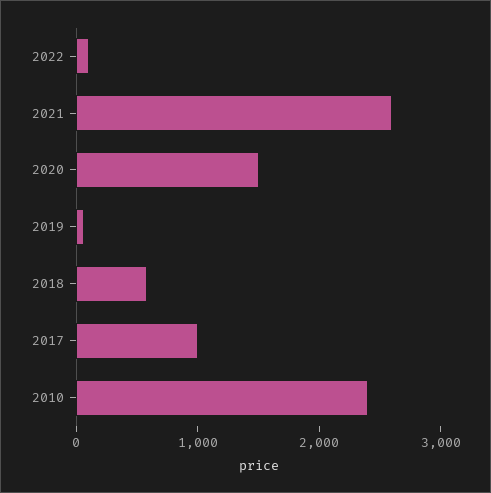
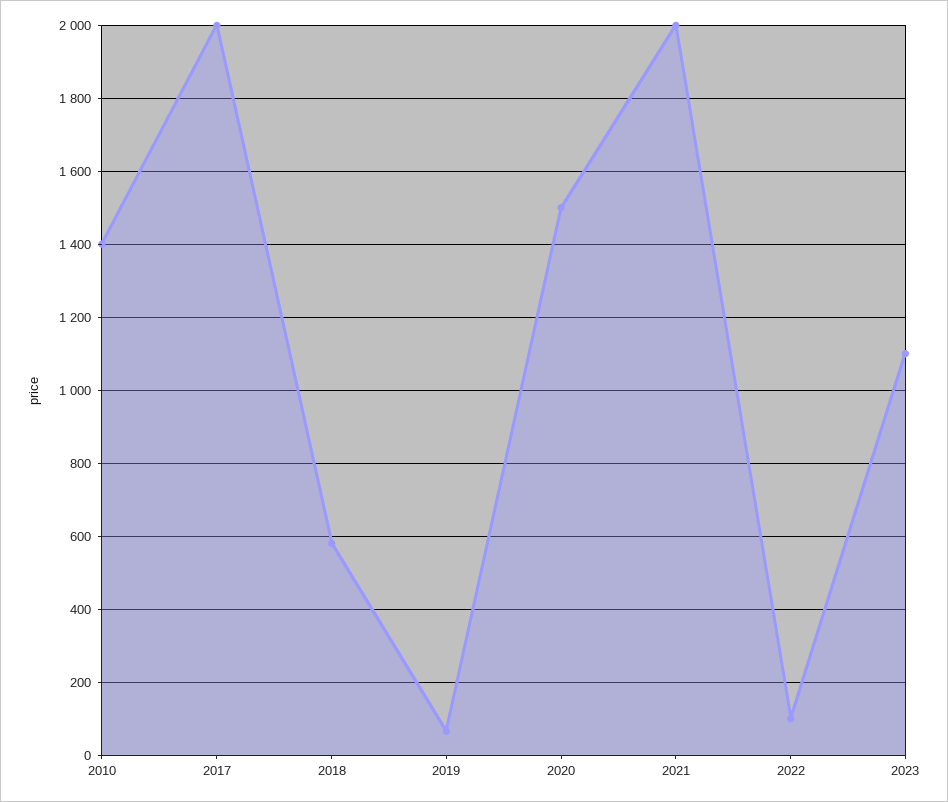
2021: 2600 -> 2000
2017: 1000 -> 2000
2010: 2400 -> 1400
2023: none -> 1100

